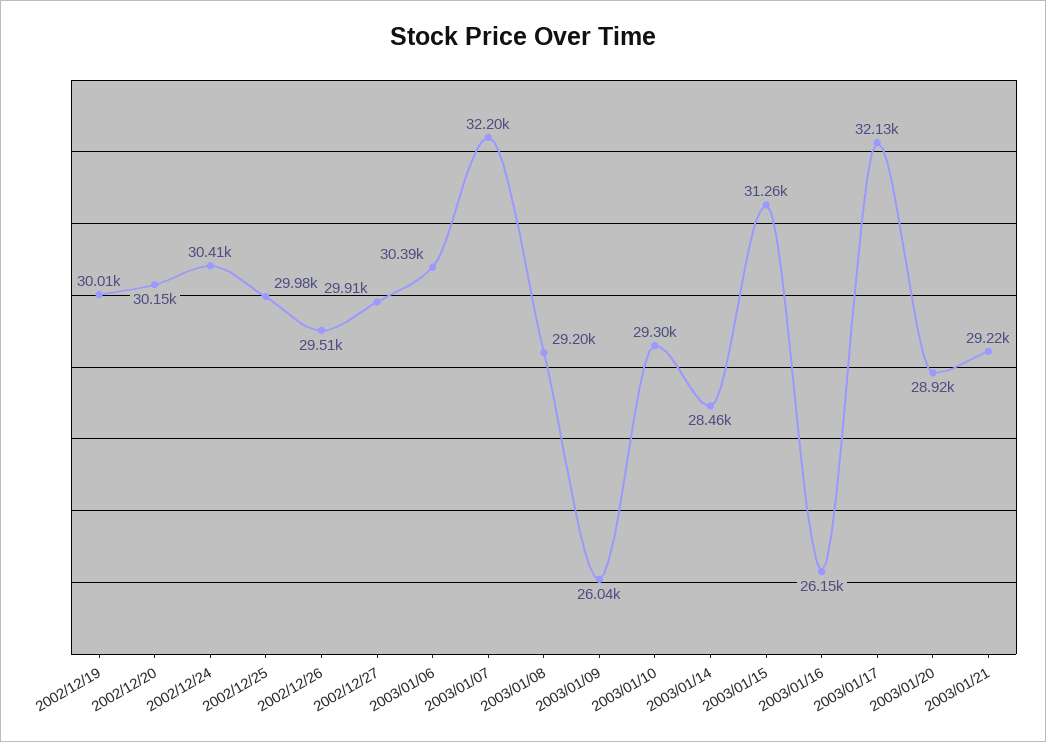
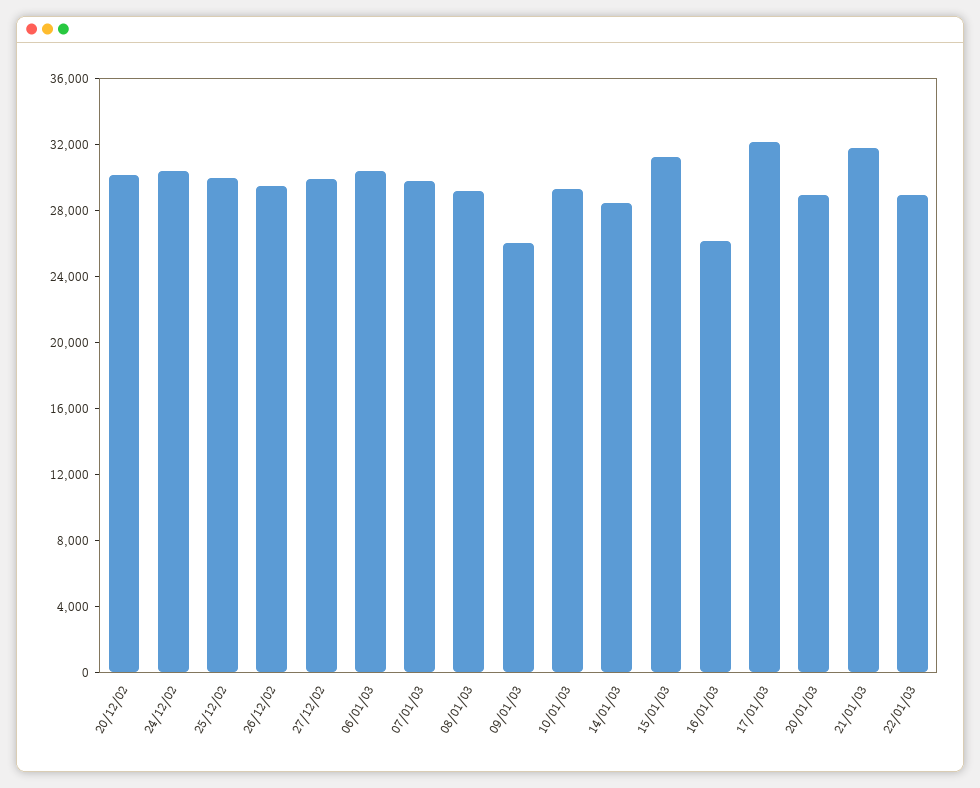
2002/12/19: 30010 -> none
2003/01/07: 32200 -> 30000
2003/01/21: 29220 -> 32000
22/01/03: none -> 29000

